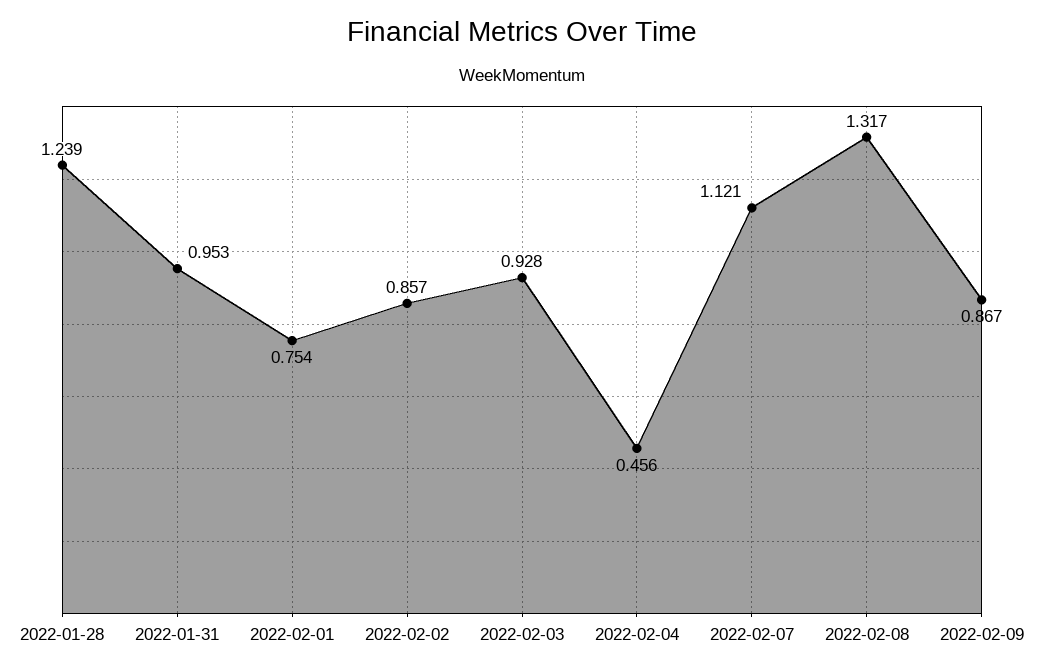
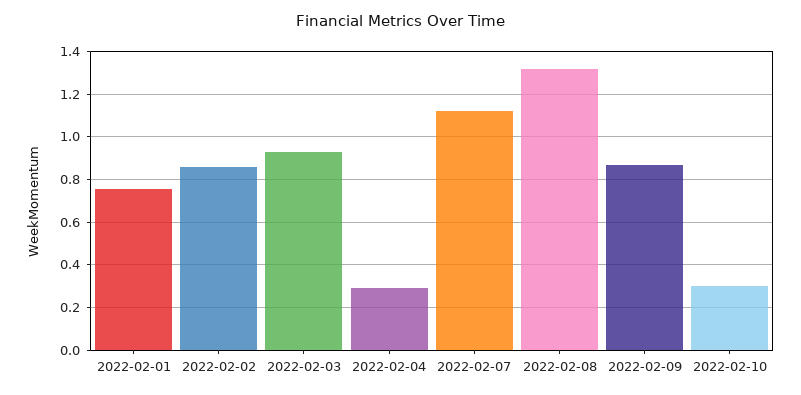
2022-01-28: 1.239 -> none
2022-01-31: 0.953 -> none
2022-02-04: 0.456 -> 0.3
2022-02-10: none -> 0.3

